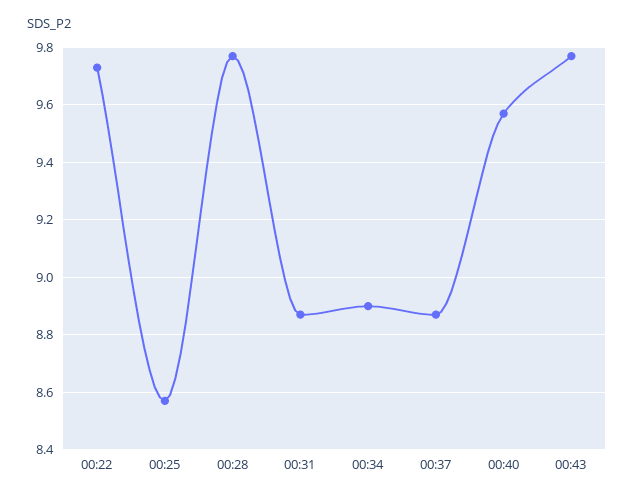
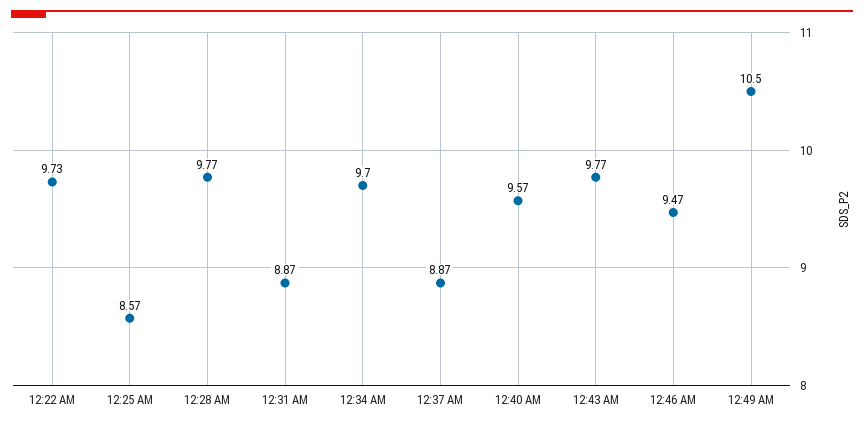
00:34: 8.9 -> 9.7
12:46 AM: none -> 9.47
12:49 AM: none -> 10.5

